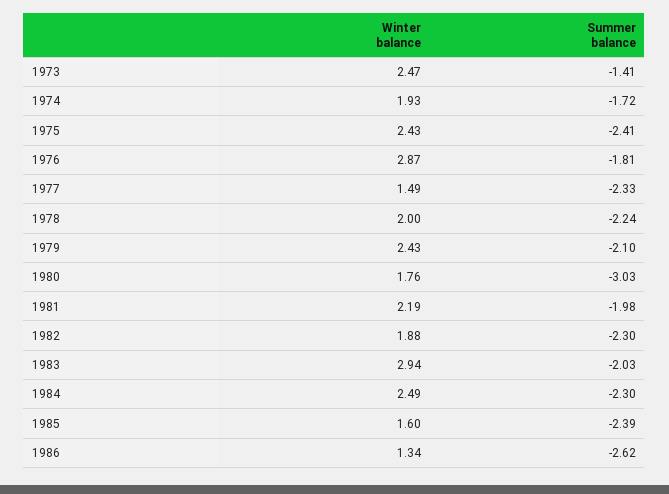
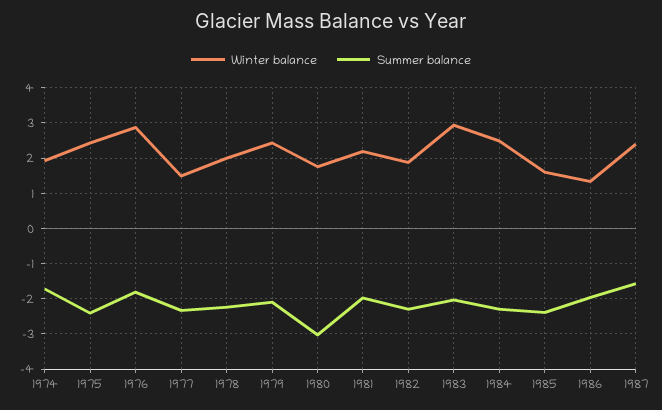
Winter balance, 1973: 2.47 -> none
Summer balance, 1973: -1.41 -> none
Summer balance, 1986: -2.62 -> -2
Winter balance, 1987: none -> 2.4
Summer balance, 1987: none -> -1.6

